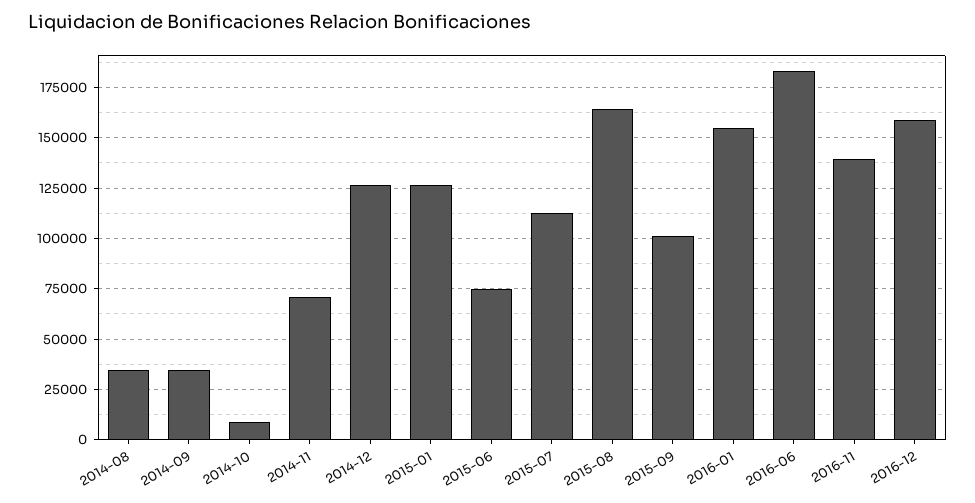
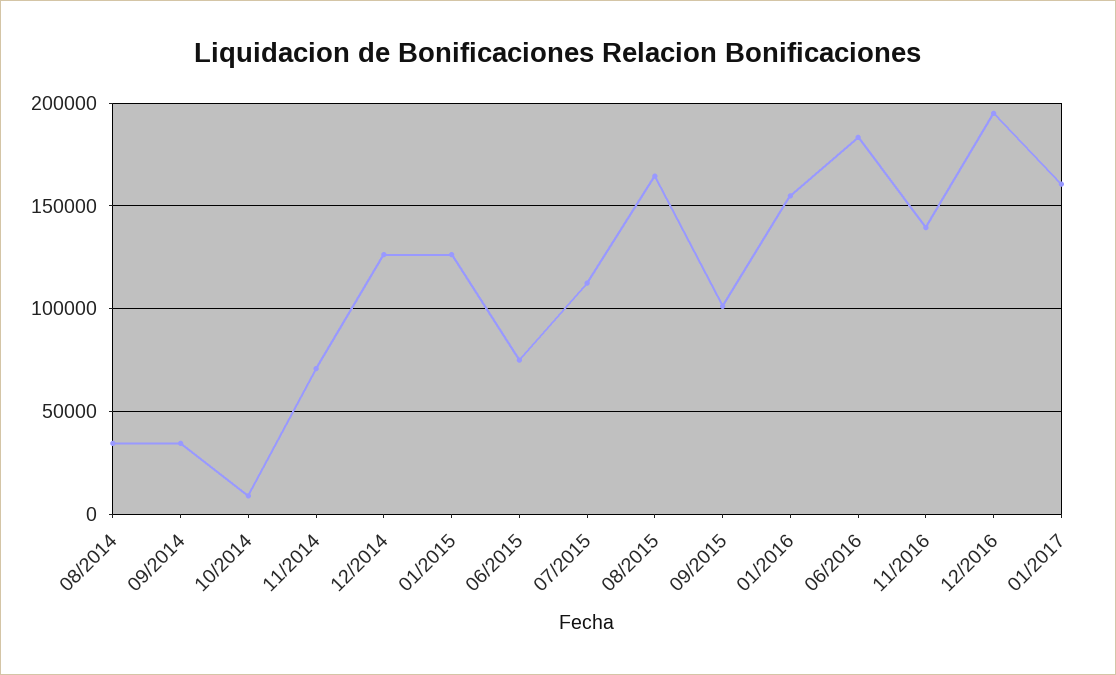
2016-12: 160000 -> 195000
01/2017: none -> 160000

